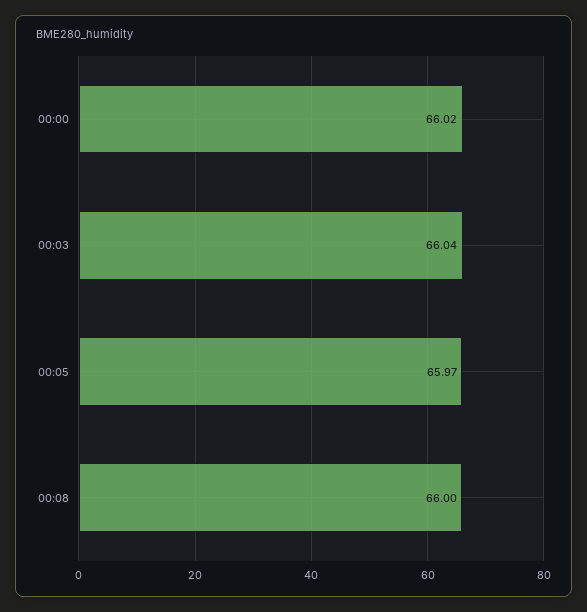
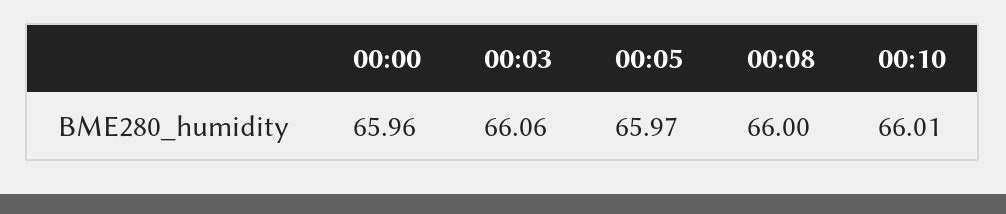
00:00: 66.02 -> 65.96
00:03: 66.04 -> 66.06
00:10: none -> 66.01

